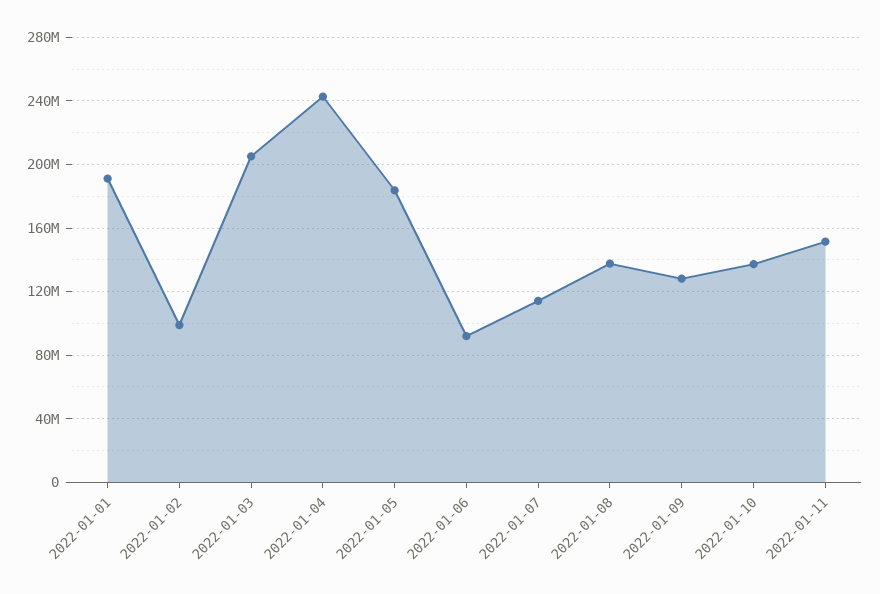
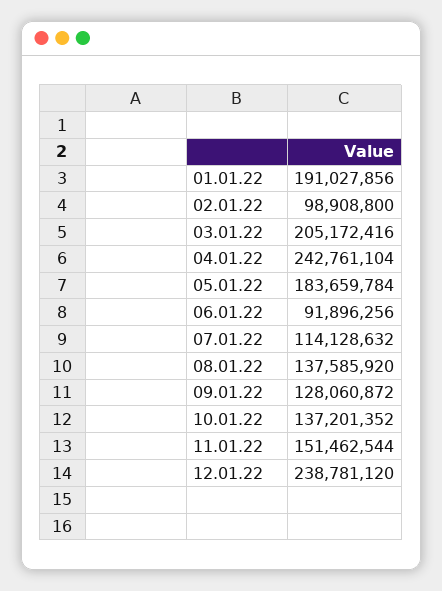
12.01.22: none -> 238781120

